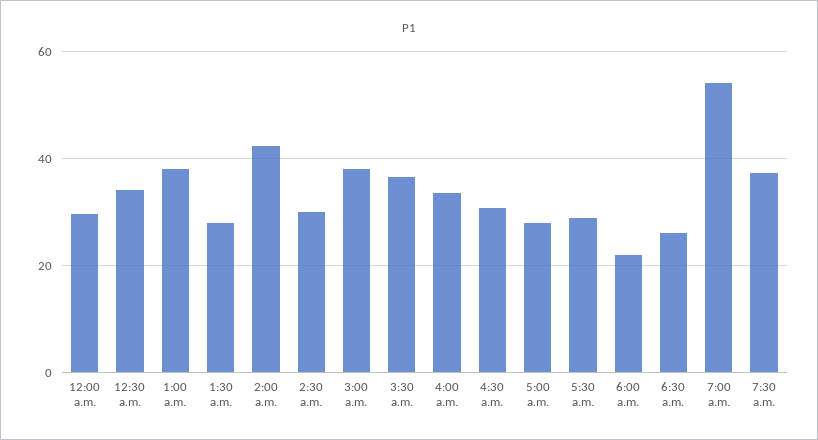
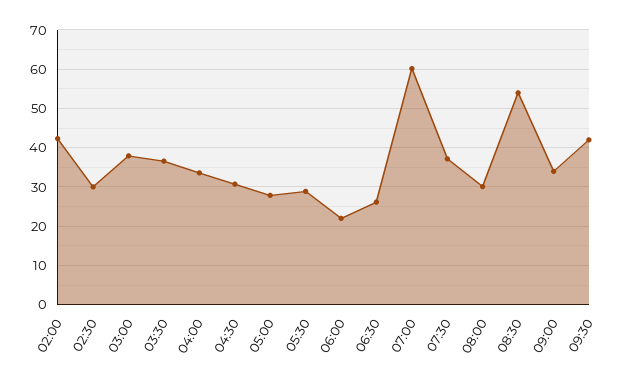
12:00 a.m.: 30 -> none
12:30 a.m.: 34 -> none
1:00 a.m.: 38 -> none
1:30 a.m.: 28 -> none
7:00 a.m.: 54 -> 60
08:00: none -> 30
08:30: none -> 54
09:00: none -> 34
09:30: none -> 42

